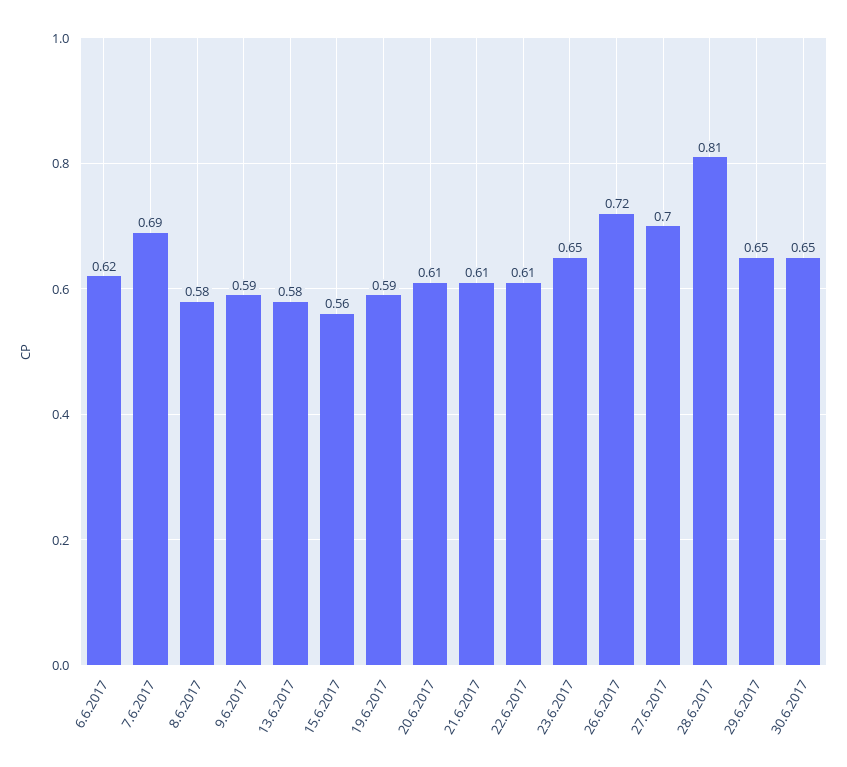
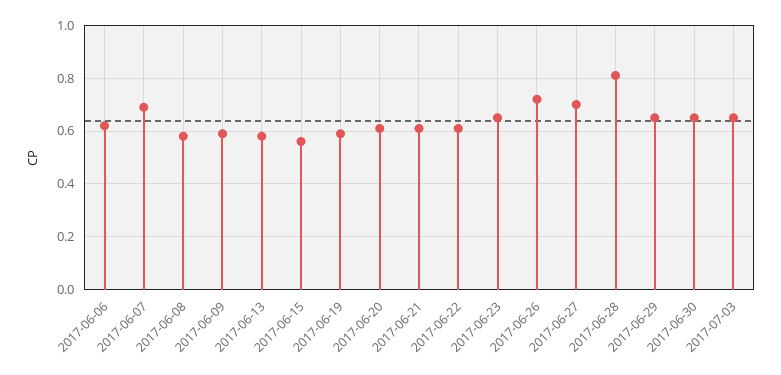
2017-07-03: none -> 0.65

